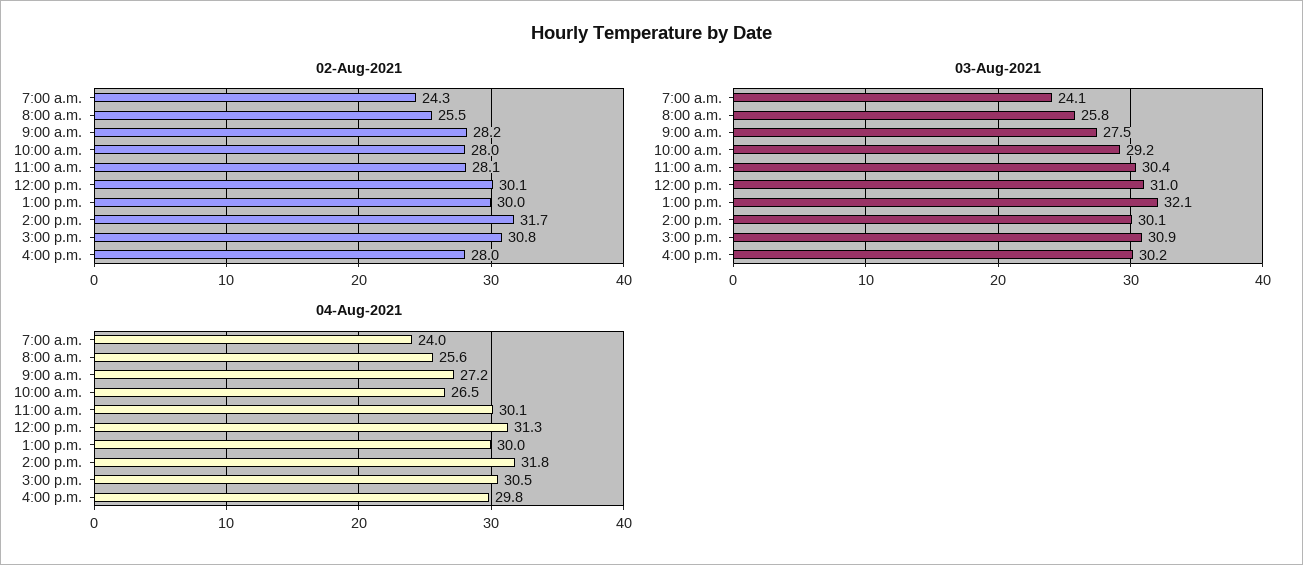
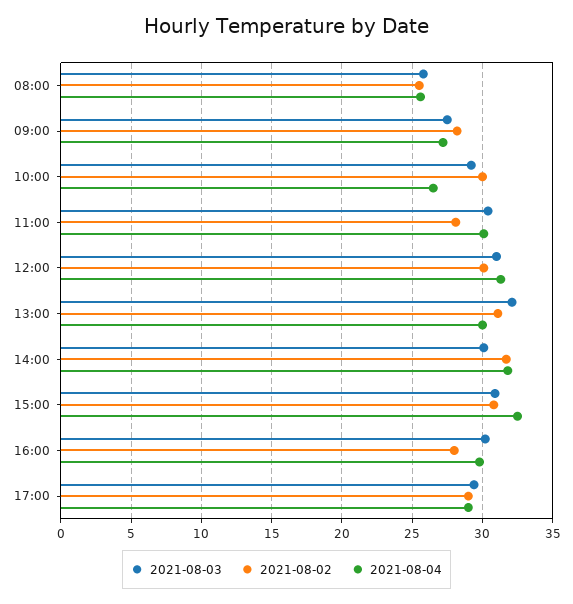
02-Aug-2021, 7:00 a.m.: 24.3 -> none
02-Aug-2021, 10:00 a.m.: 28 -> 30
02-Aug-2021, 1:00 p.m.: 30 -> 31
03-Aug-2021, 7:00 a.m.: 24.1 -> none
04-Aug-2021, 7:00 a.m.: 24 -> none
04-Aug-2021, 3:00 p.m.: 30.5 -> 32.5
03-Aug-2021, 17:00: none -> 29.5
02-Aug-2021, 17:00: none -> 29
04-Aug-2021, 17:00: none -> 29

